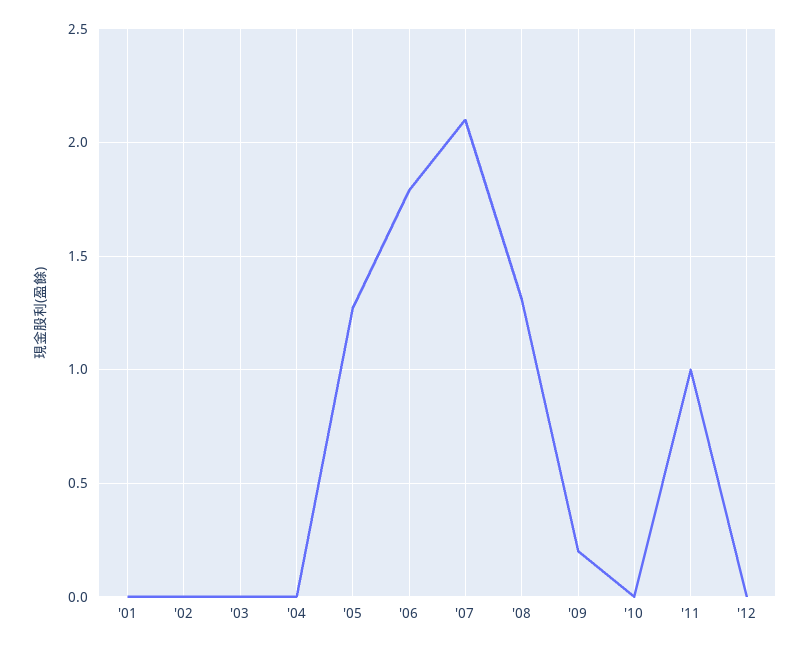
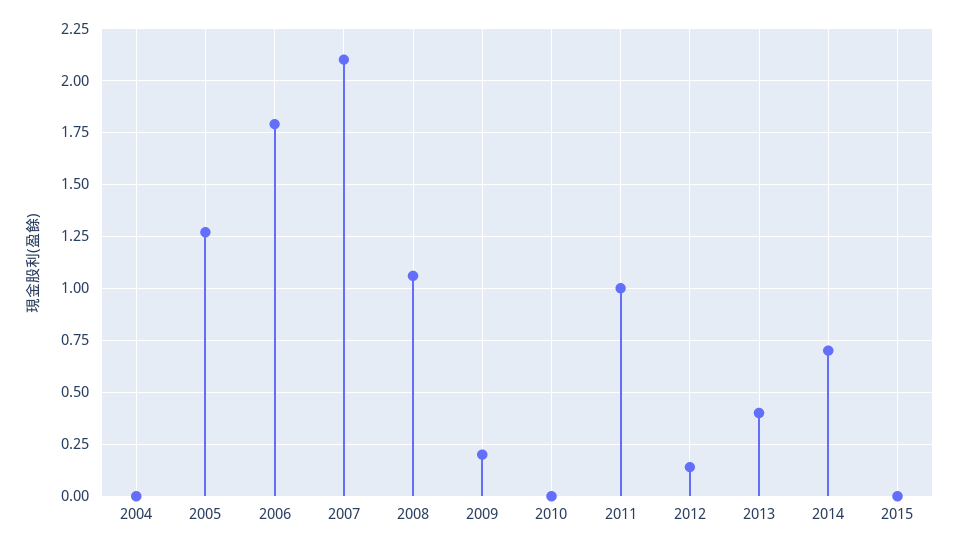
'01: 0 -> none
'02: 0 -> none
'03: 0 -> none
'08: 1.3 -> 1.05
'12: 0 -> 0.15
2013: none -> 0.4
2014: none -> 0.7
2015: none -> 0

